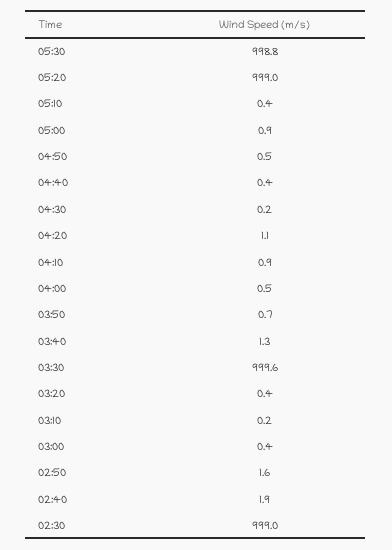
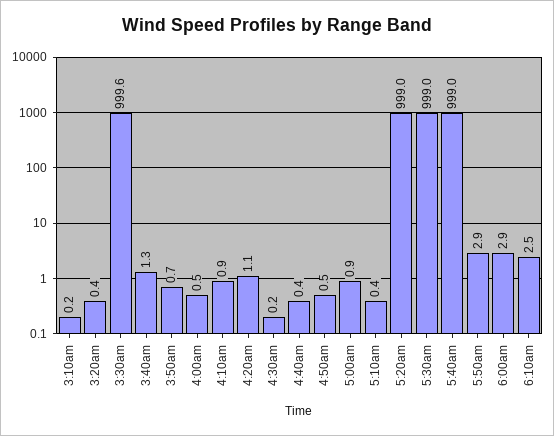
05:30: 998.8 -> 999
03:00: 0.4 -> none
02:50: 1.6 -> none
02:40: 1.9 -> none
02:30: 999 -> none
5:40am: none -> 999
5:50am: none -> 2.9
6:00am: none -> 2.9
6:10am: none -> 2.5

